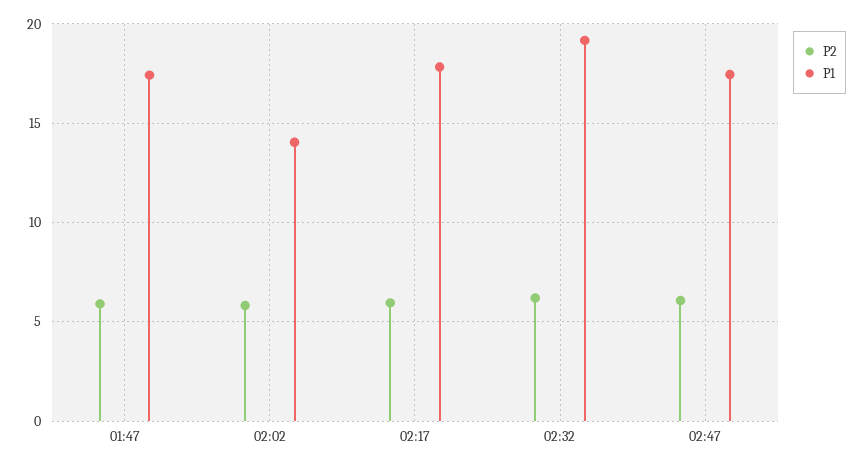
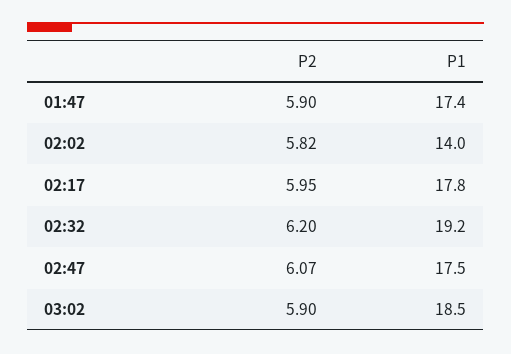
P2, 03:02: none -> 5.9
P1, 03:02: none -> 18.5

